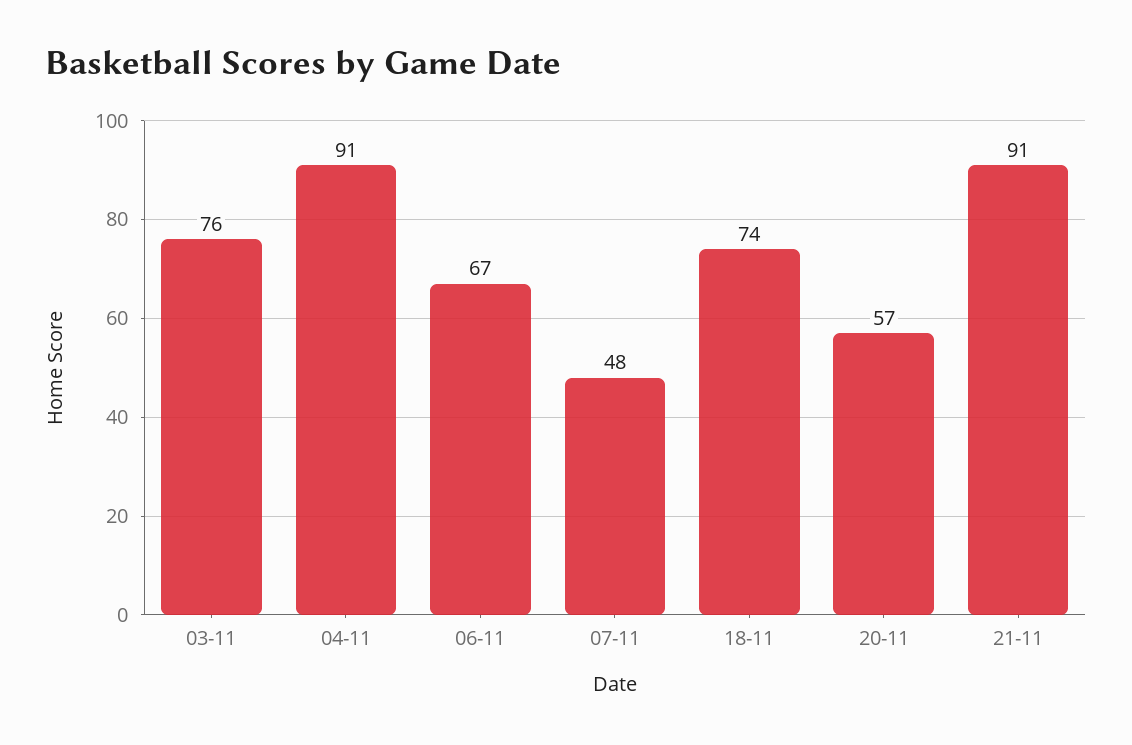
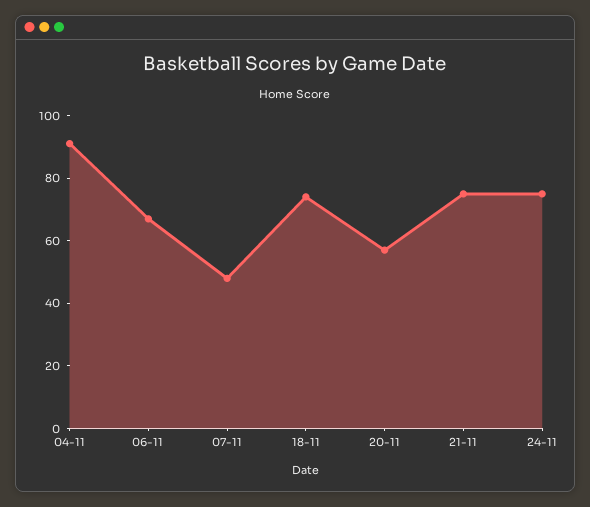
03-11: 76 -> none
21-11: 91 -> 75
24-11: none -> 75

